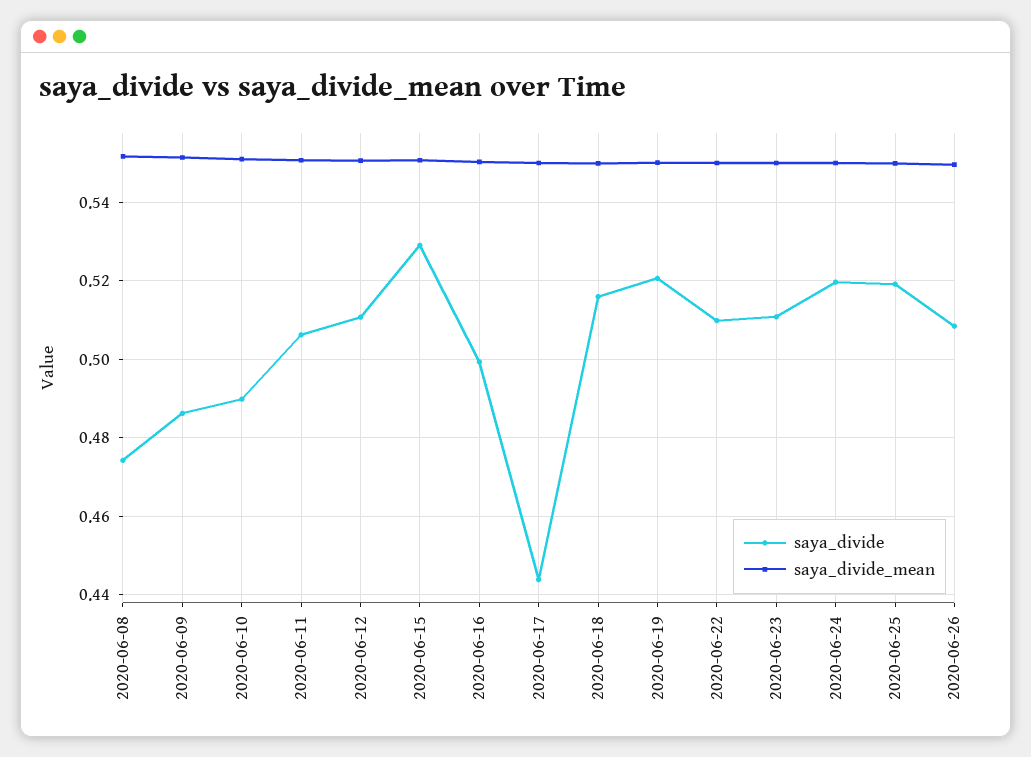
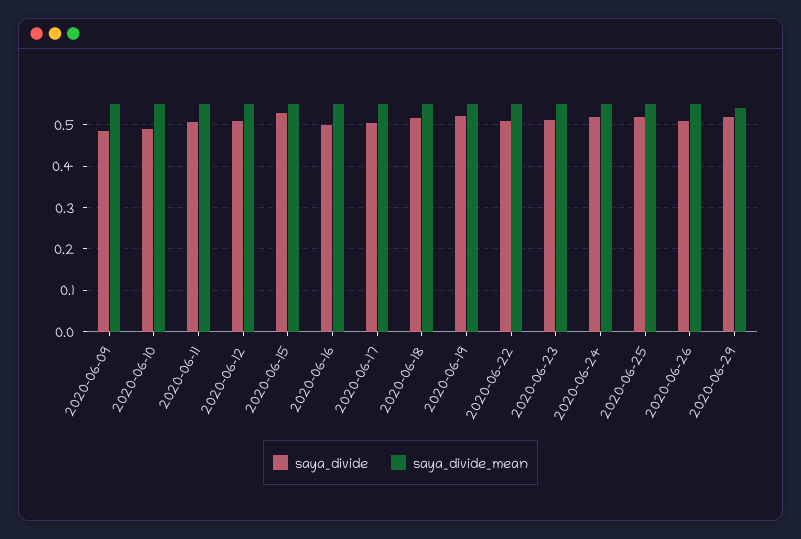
saya_divide, 2020-06-08: 0.474 -> none
saya_divide_mean, 2020-06-08: 0.552 -> none
saya_divide, 2020-06-17: 0.444 -> 0.5
saya_divide, 2020-06-29: none -> 0.52
saya_divide_mean, 2020-06-29: none -> 0.54

